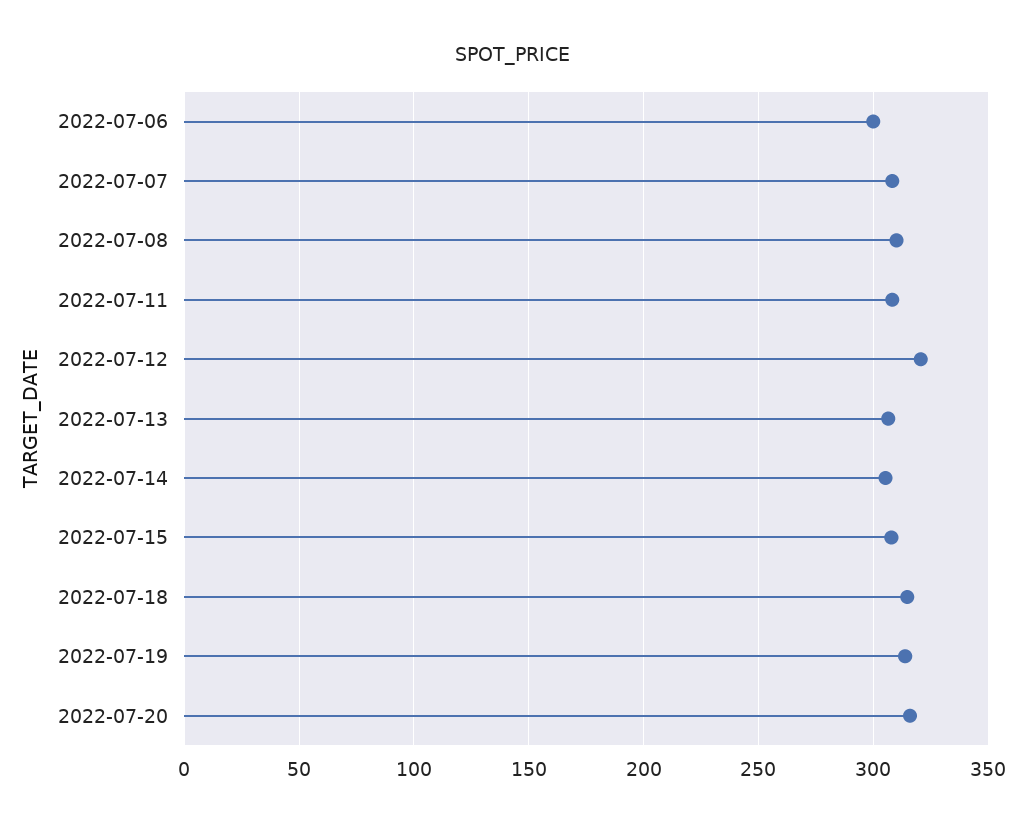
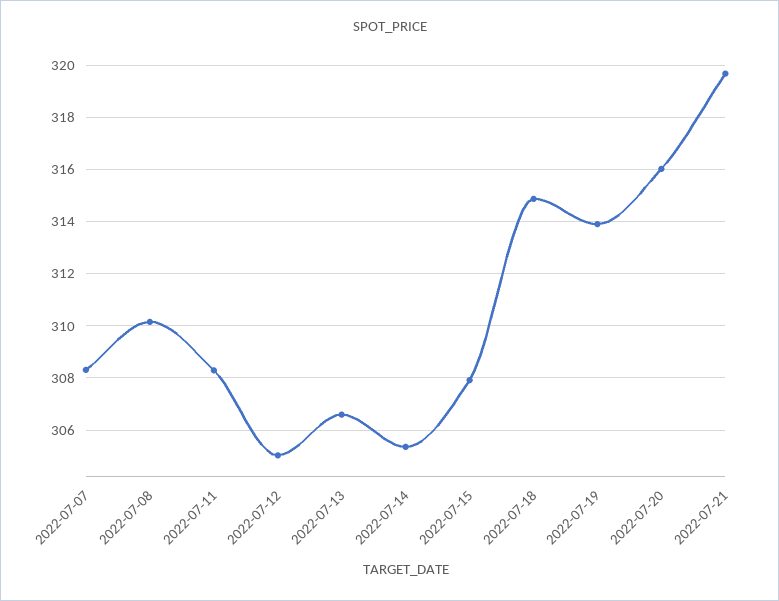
2022-07-06: 300 -> none
2022-07-12: 320 -> 305
2022-07-21: none -> 319.75

